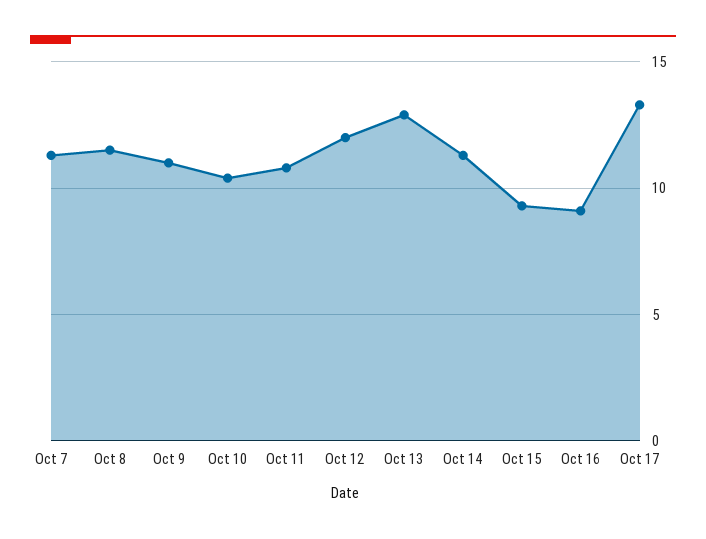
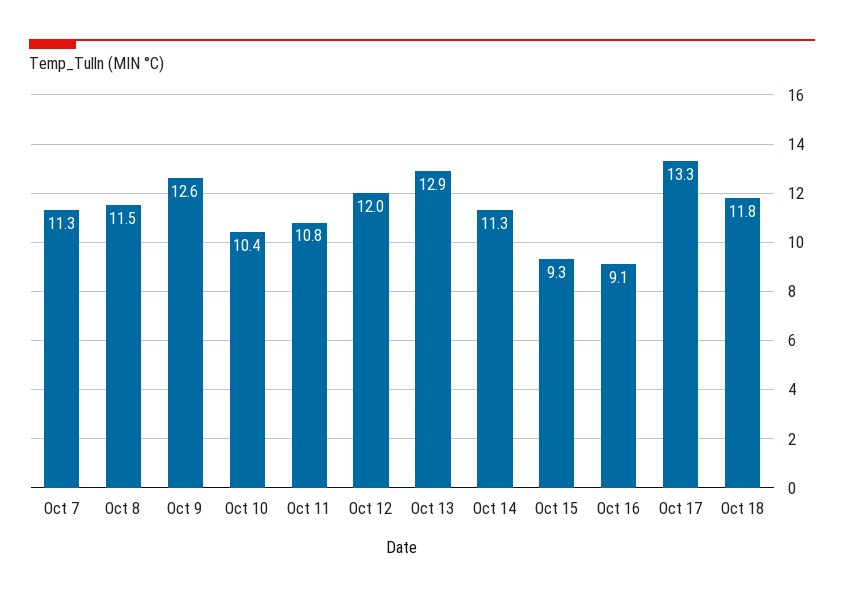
Oct 9: 11 -> 12.6
Oct 18: none -> 11.8

